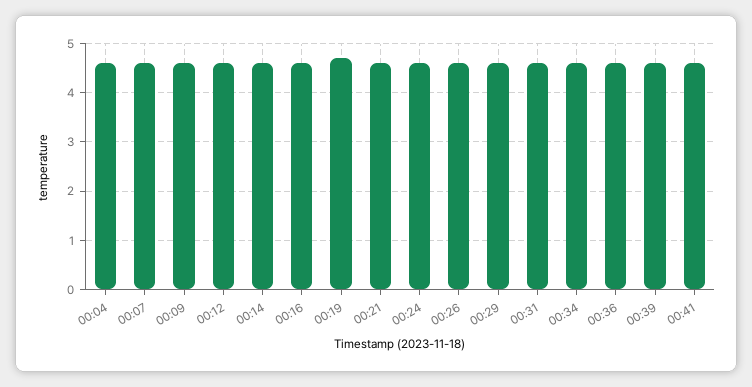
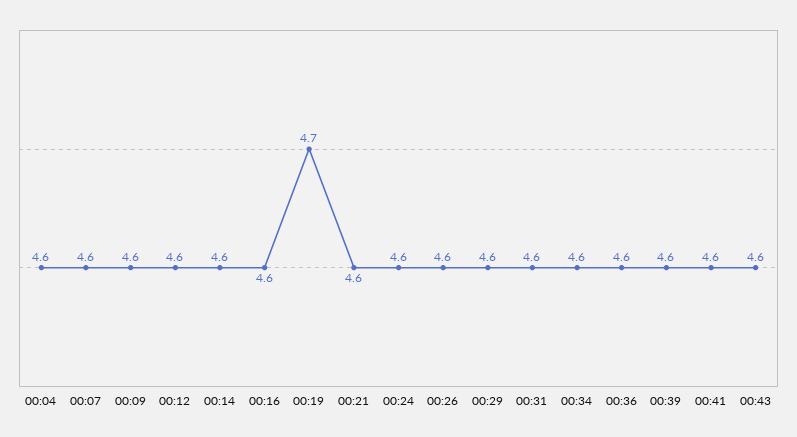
00:43: none -> 4.6

